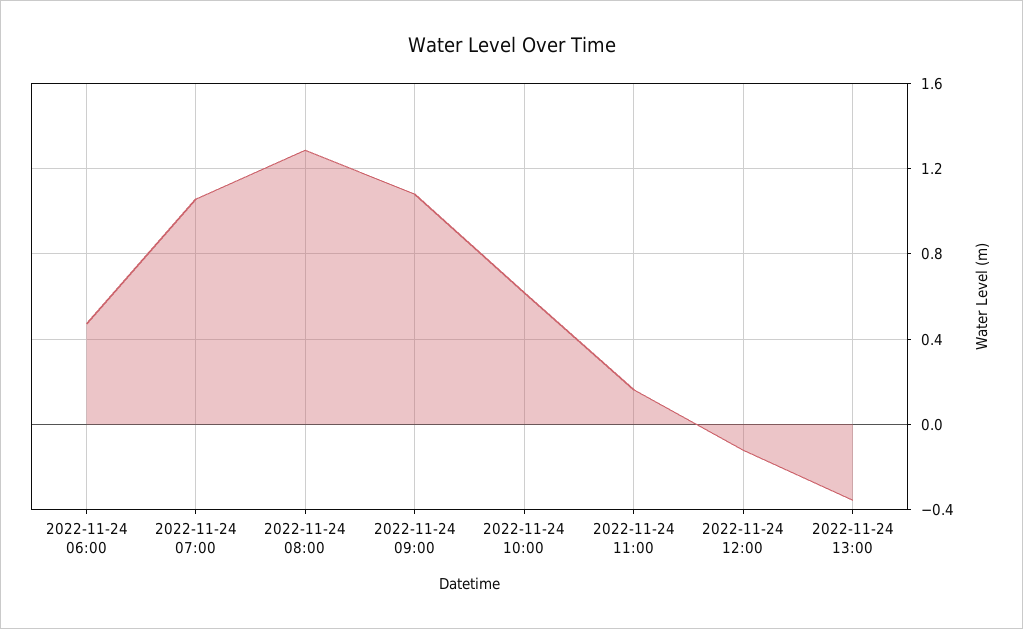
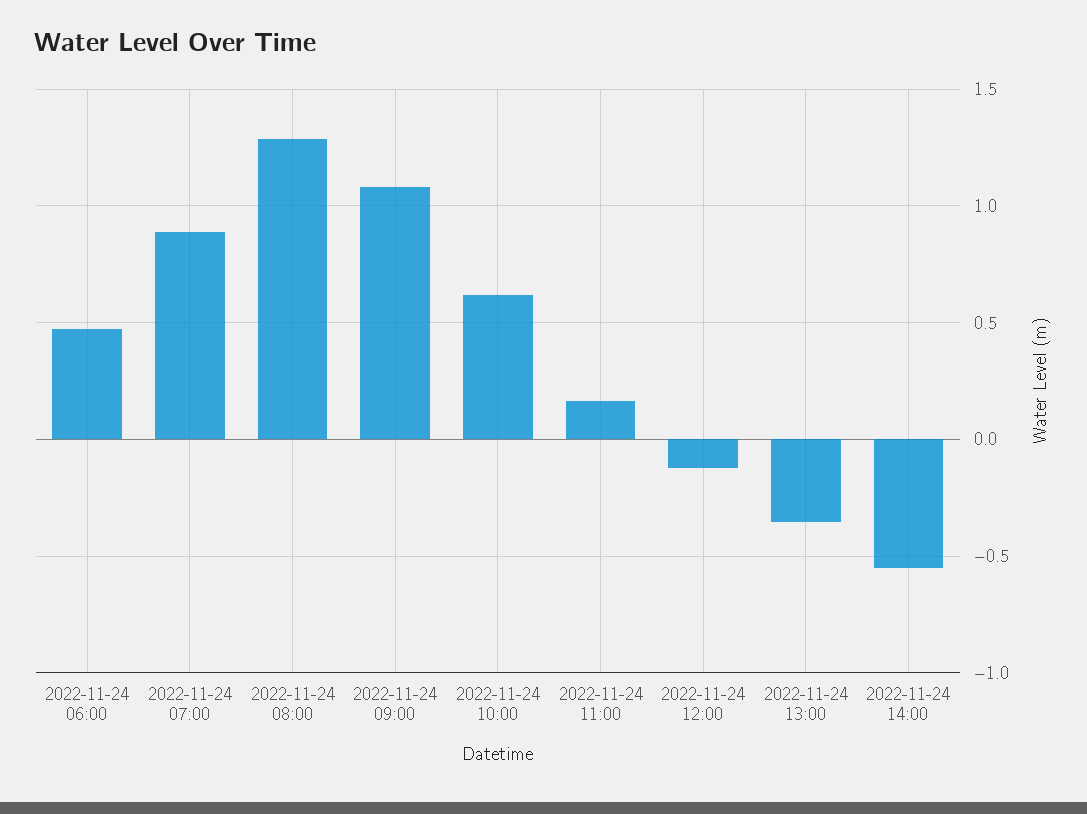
2022-11-24 07:00: 1.05 -> 0.9
2022-11-24 14:00: none -> -0.55

